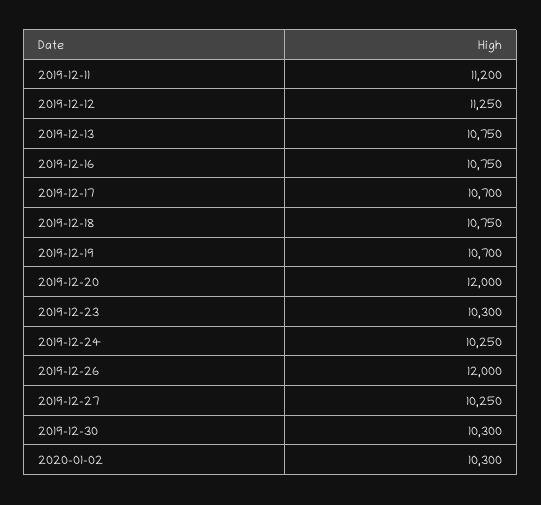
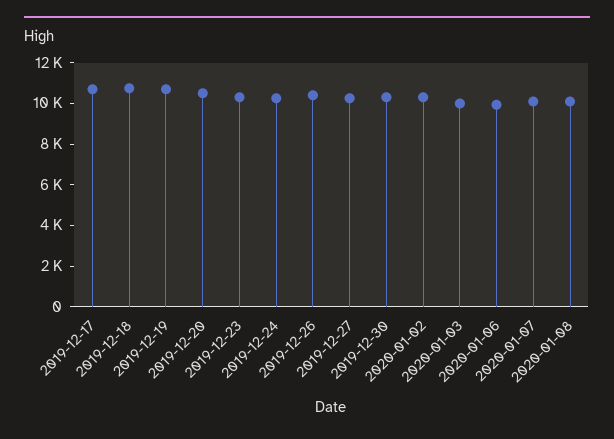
2019-12-11: 11200 -> none
2019-12-12: 11250 -> none
2019-12-13: 10750 -> none
2019-12-16: 10750 -> none
2019-12-20: 12000 -> 10500
2019-12-26: 12000 -> 10500
2020-01-03: none -> 10000
2020-01-06: none -> 10000
2020-01-07: none -> 10000
2020-01-08: none -> 10000

